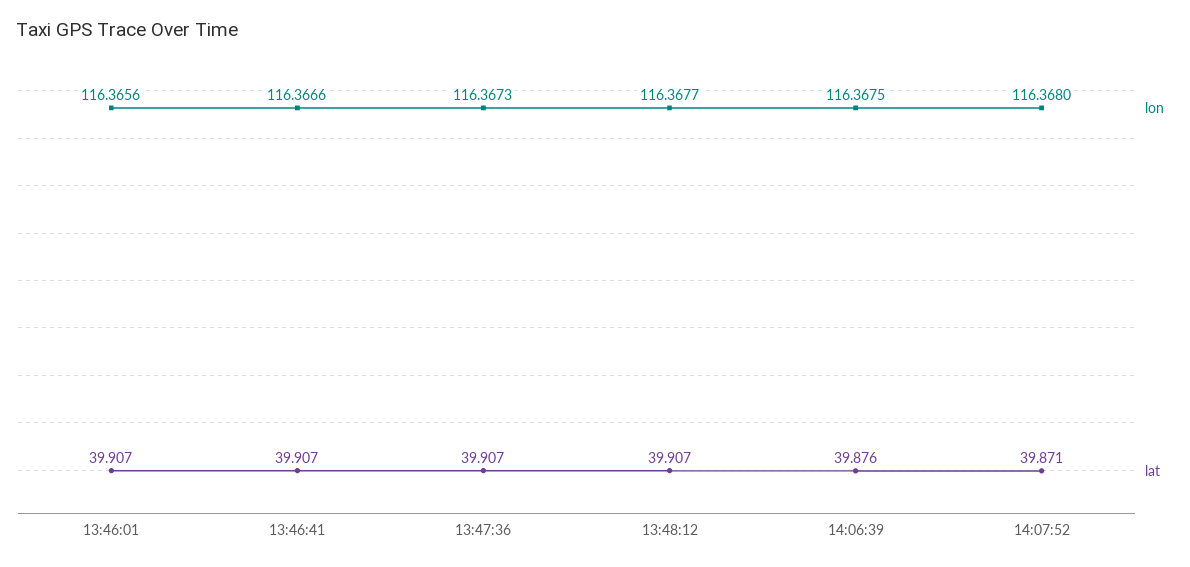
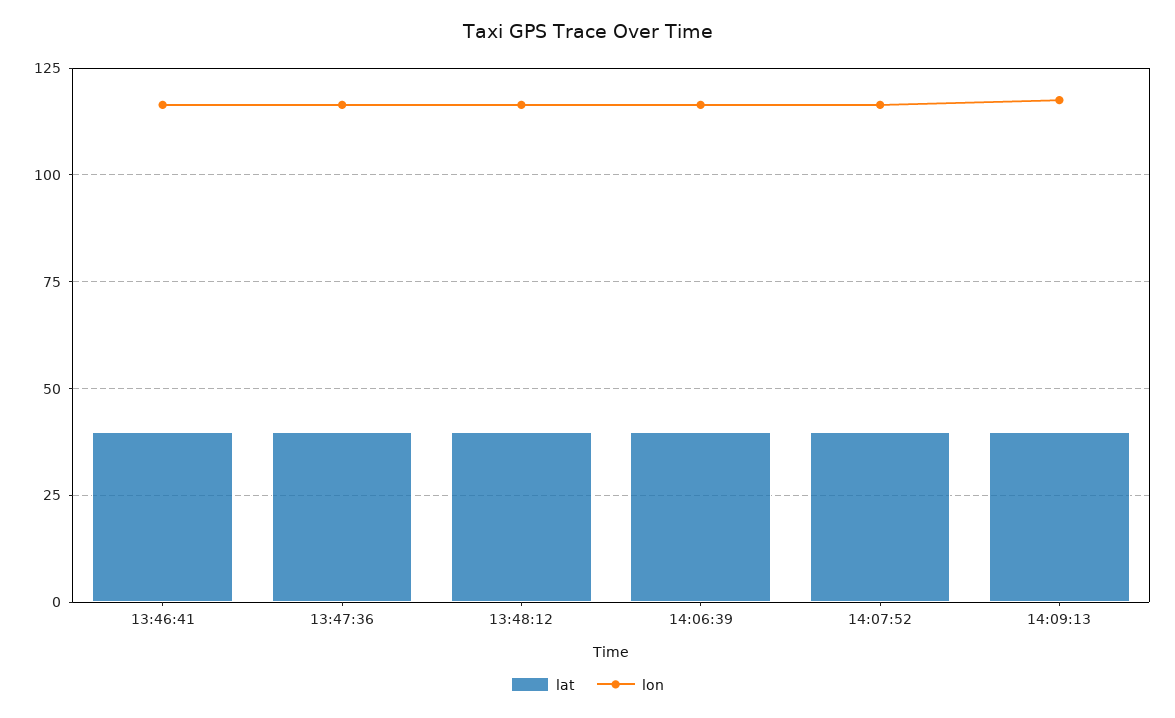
lon, 13:46:01: 116.3656 -> none
lat, 13:46:01: 39.907 -> none
lat, 14:09:13: none -> 40
lon, 14:09:13: none -> 117.5

